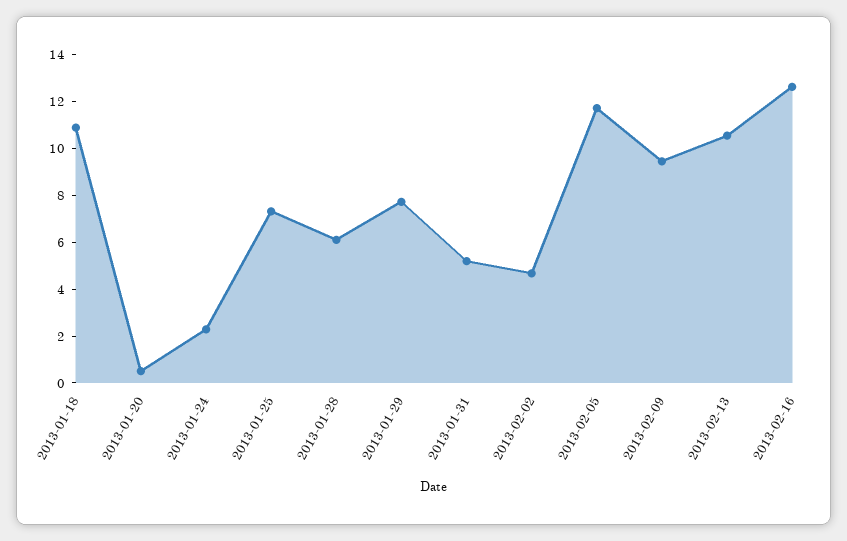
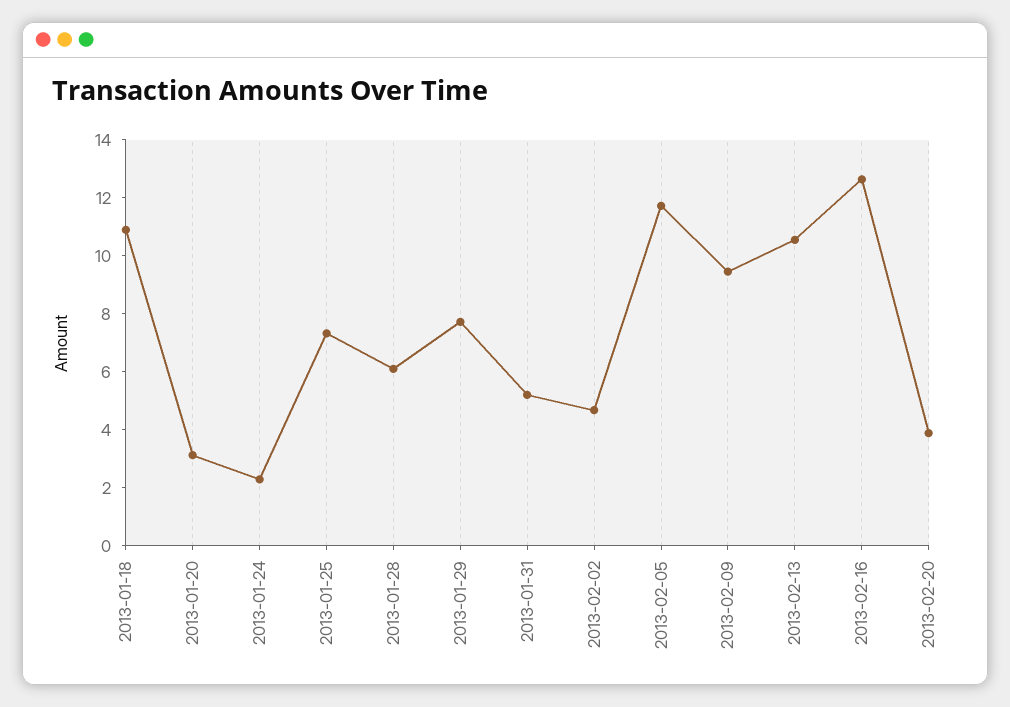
2013-01-20: 0.5 -> 3
2013-02-20: none -> 4

